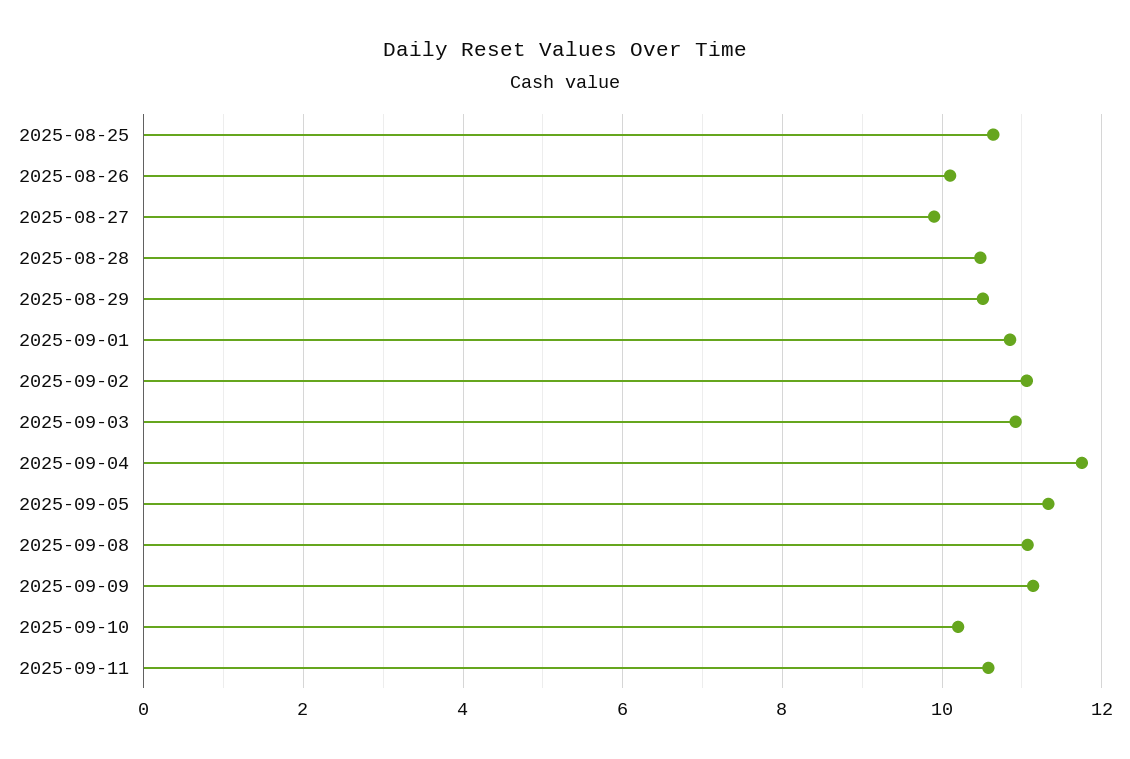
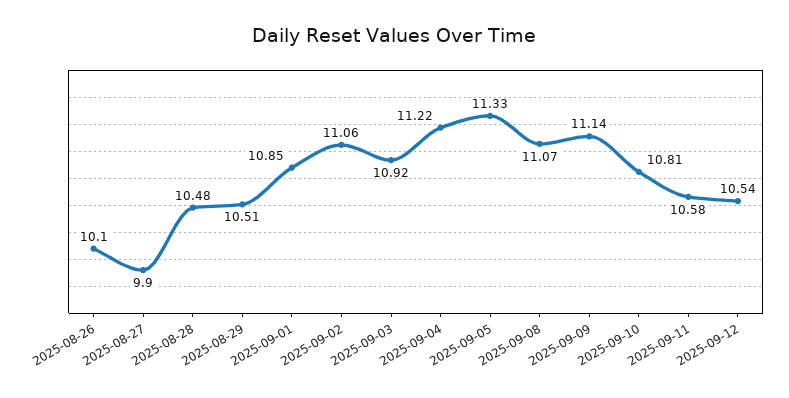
2025-08-25: 10.6 -> none
2025-09-04: 11.8 -> 11.22
2025-09-10: 10.2 -> 10.81
2025-09-12: none -> 10.54

